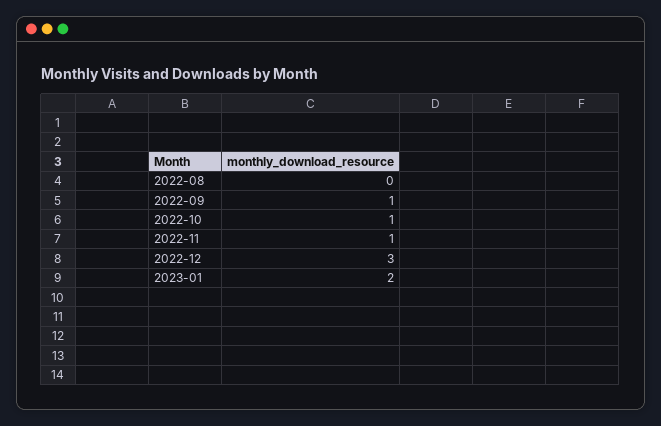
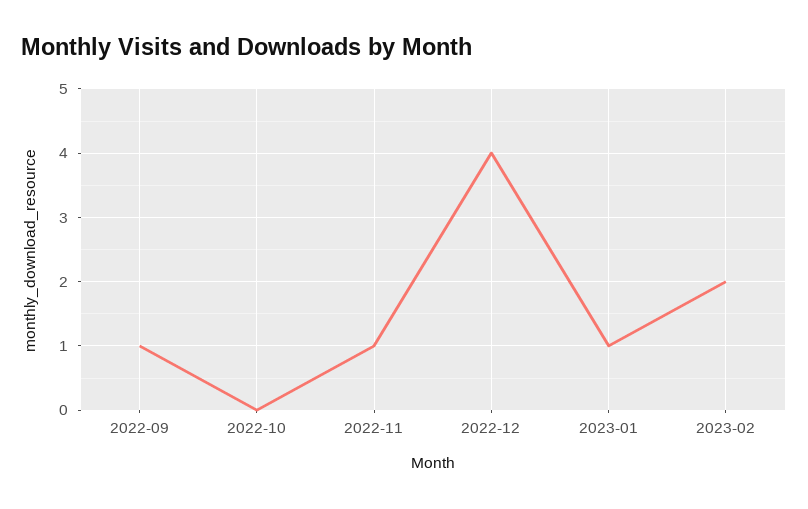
2022-08: 0 -> none
2022-10: 1 -> 0
2022-12: 3 -> 4
2023-01: 2 -> 1
2023-02: none -> 2

